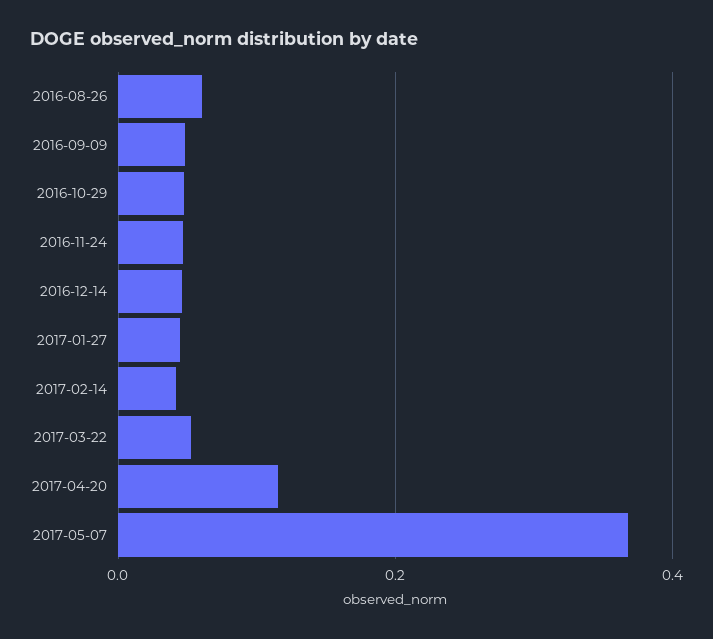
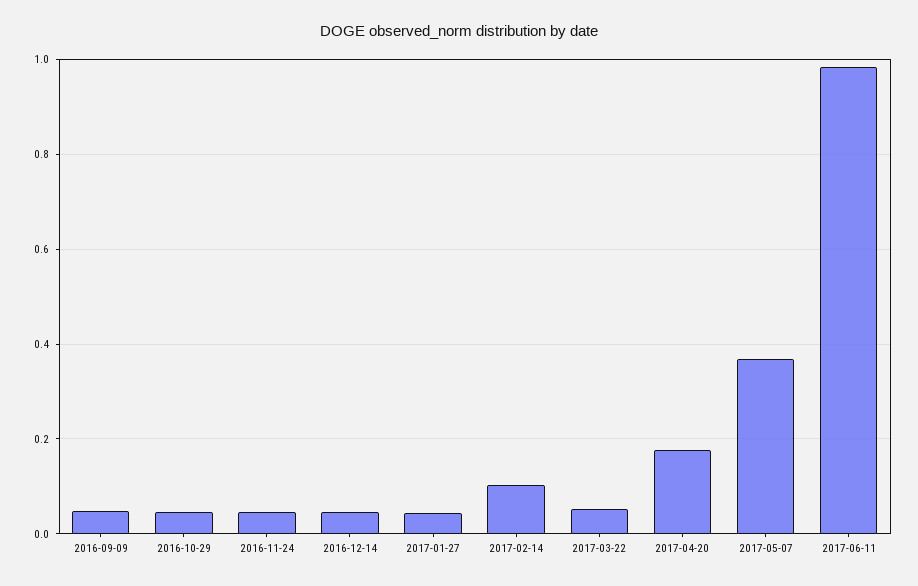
2016-08-26: 0.06 -> none
2017-02-14: 0.04 -> 0.1
2017-04-20: 0.12 -> 0.18
2017-06-11: none -> 0.98

